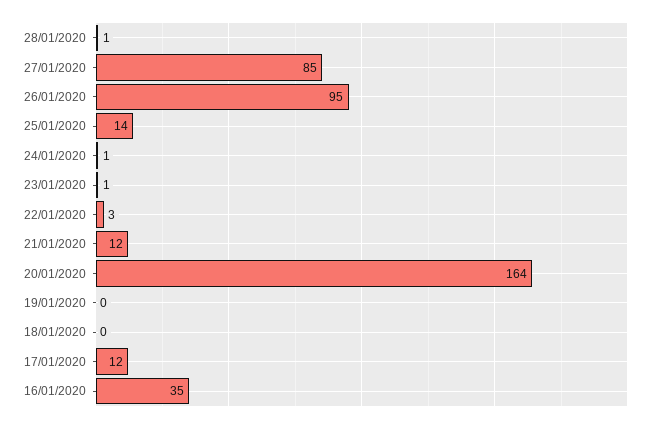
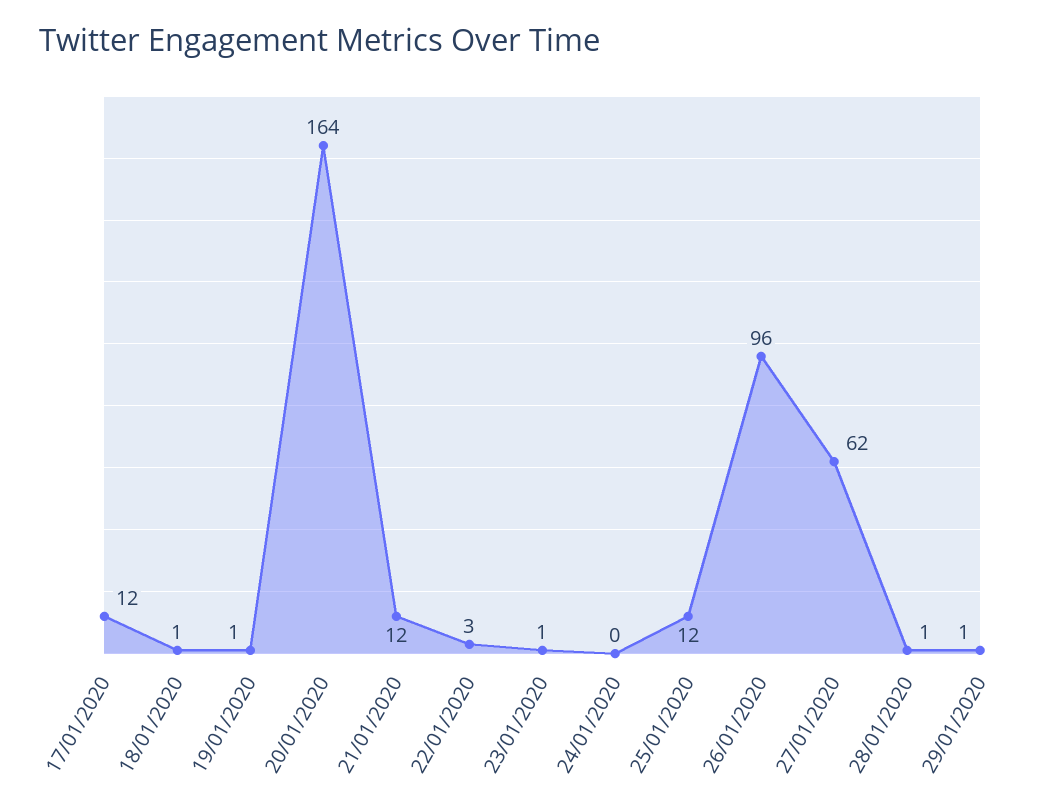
27/01/2020: 85 -> 62
26/01/2020: 95 -> 96
25/01/2020: 14 -> 12
24/01/2020: 1 -> 0
19/01/2020: 0 -> 1
18/01/2020: 0 -> 1
16/01/2020: 35 -> none
29/01/2020: none -> 1

